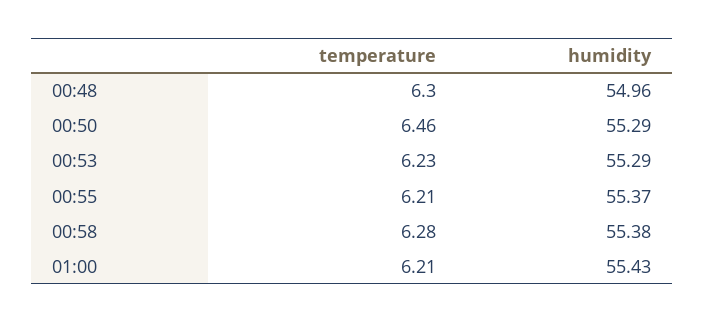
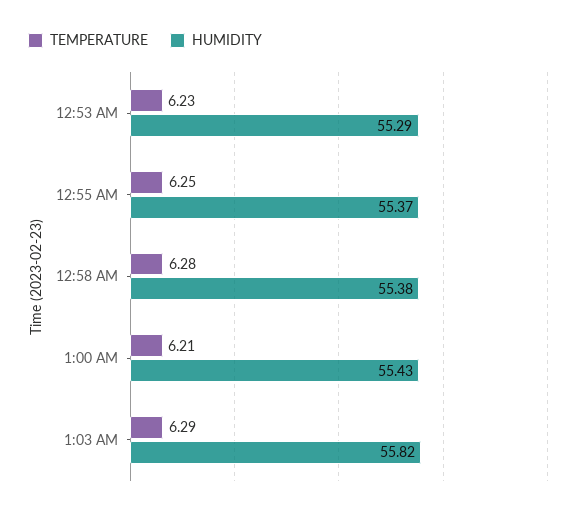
temperature, 00:48: 6.3 -> none
humidity, 00:48: 54.96 -> none
temperature, 00:50: 6.46 -> none
humidity, 00:50: 55.29 -> none
temperature, 00:55: 6.21 -> 6.25
temperature, 1:03 AM: none -> 6.29
humidity, 1:03 AM: none -> 55.82

